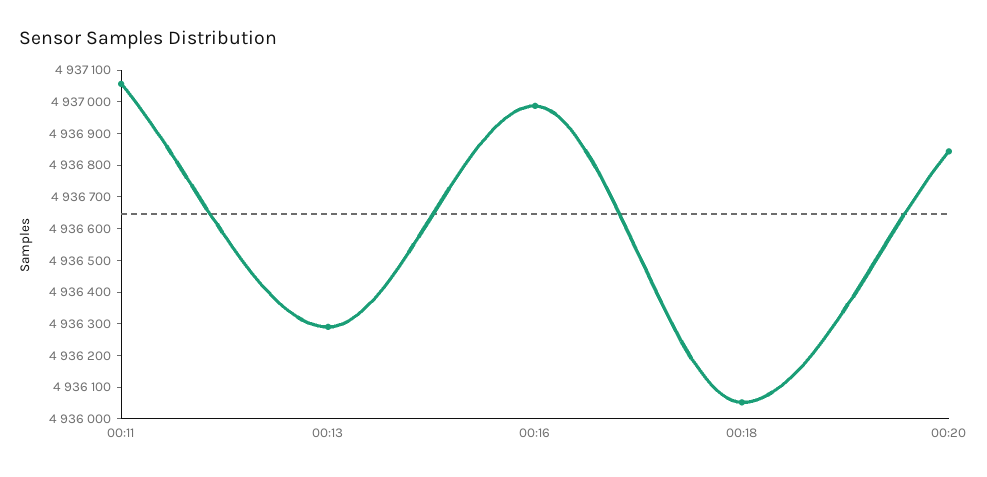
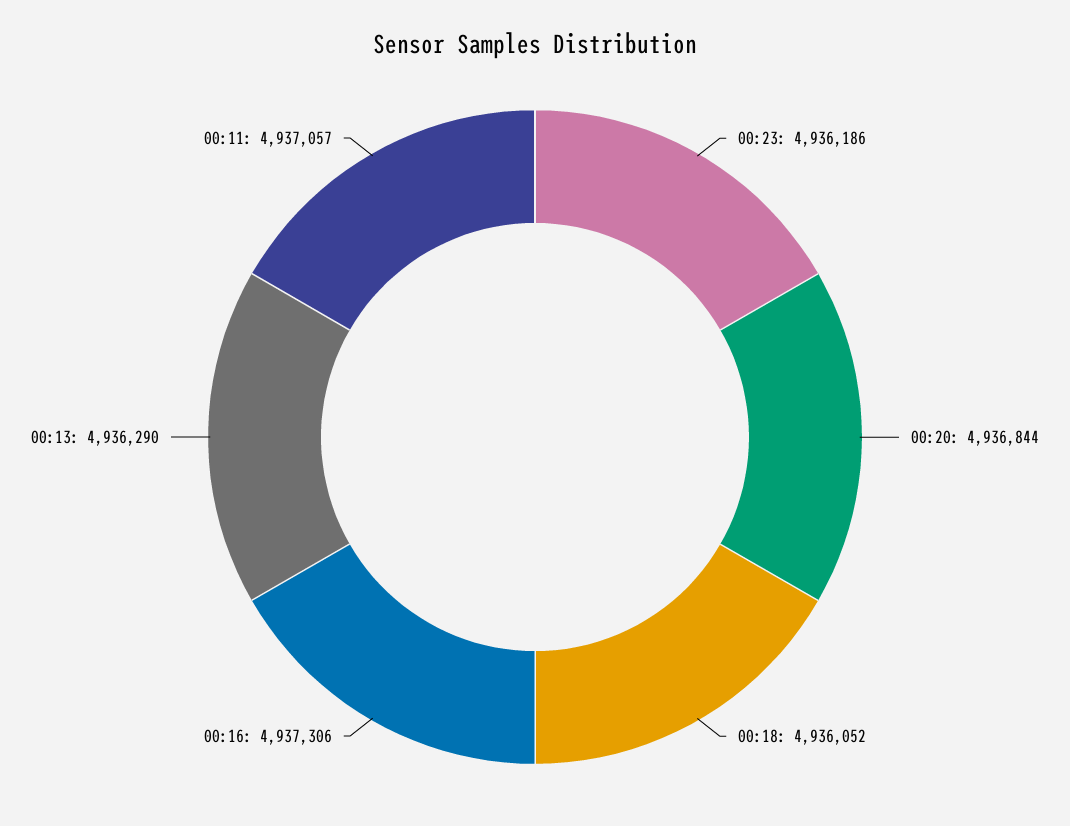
00:16: 4937000 -> 4937306
00:23: none -> 4936186

